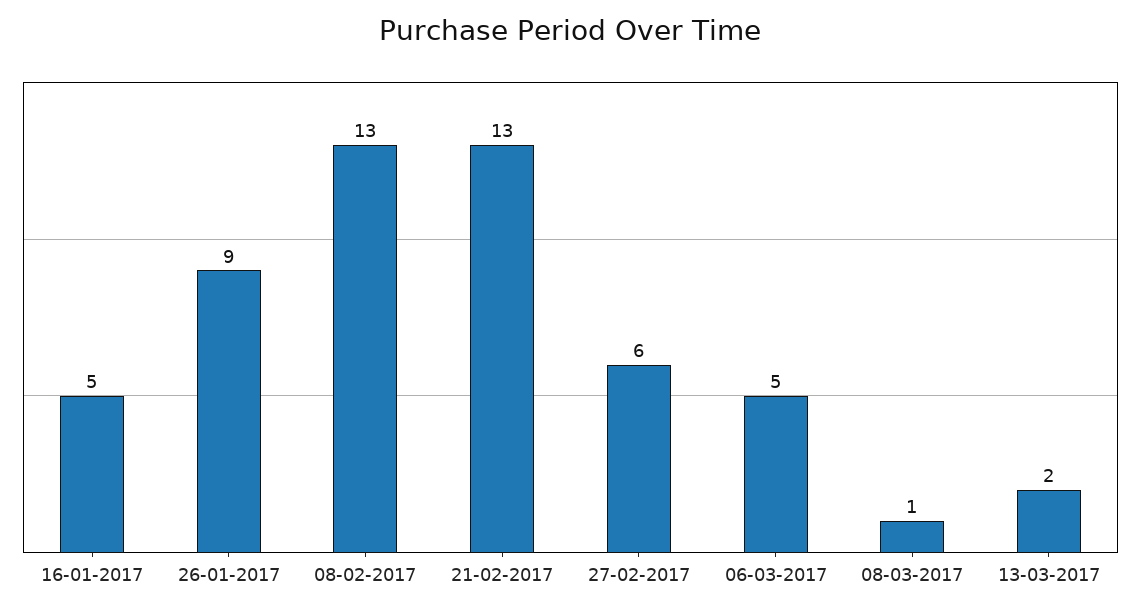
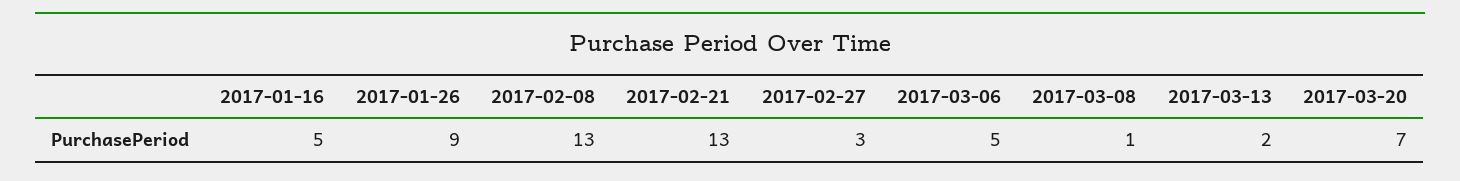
27-02-2017: 6 -> 3
2017-03-20: none -> 7

